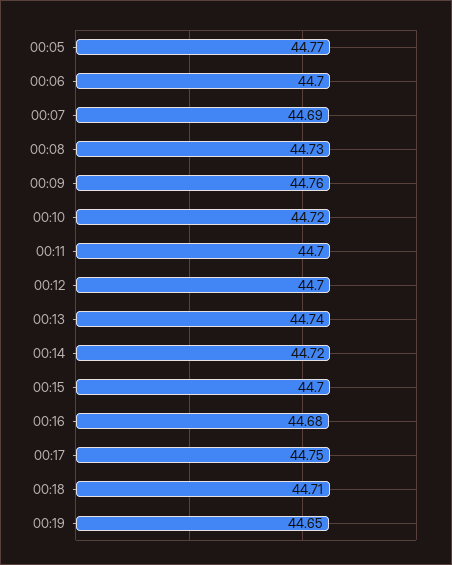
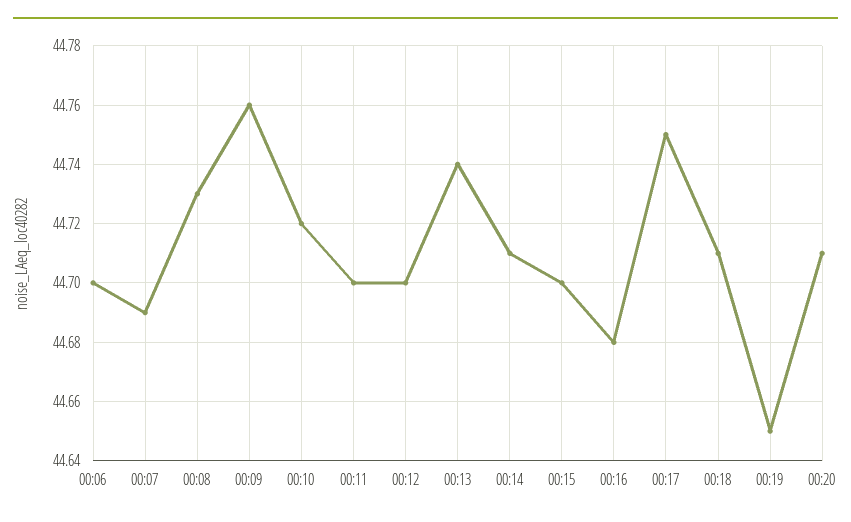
00:05: 44.77 -> none
00:14: 44.72 -> 44.71
00:20: none -> 44.71

